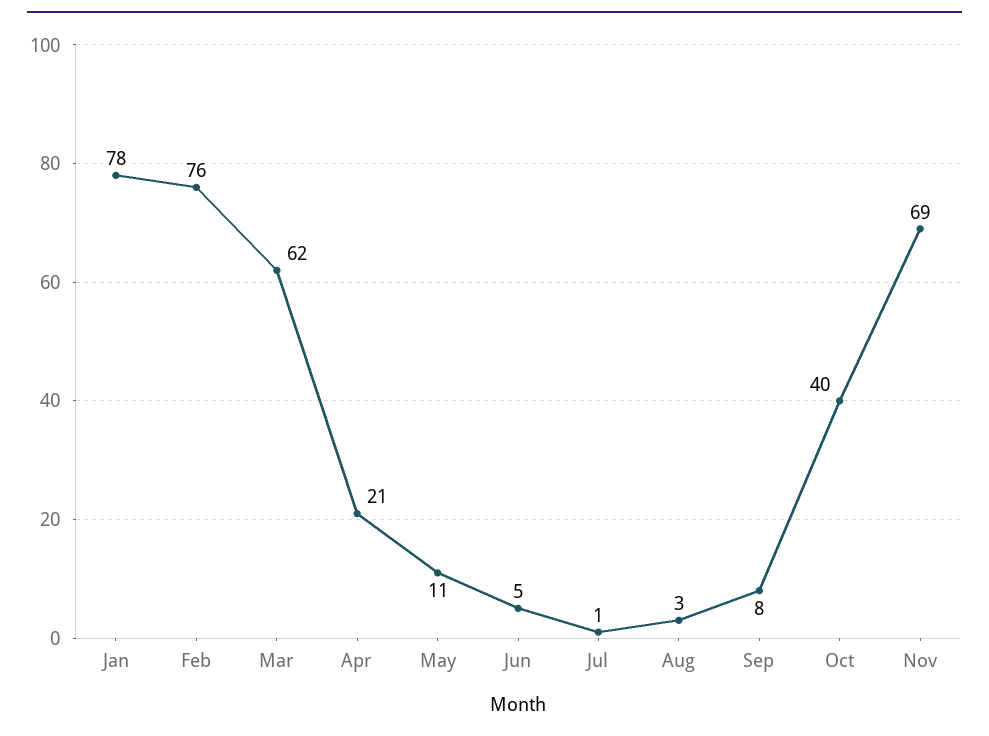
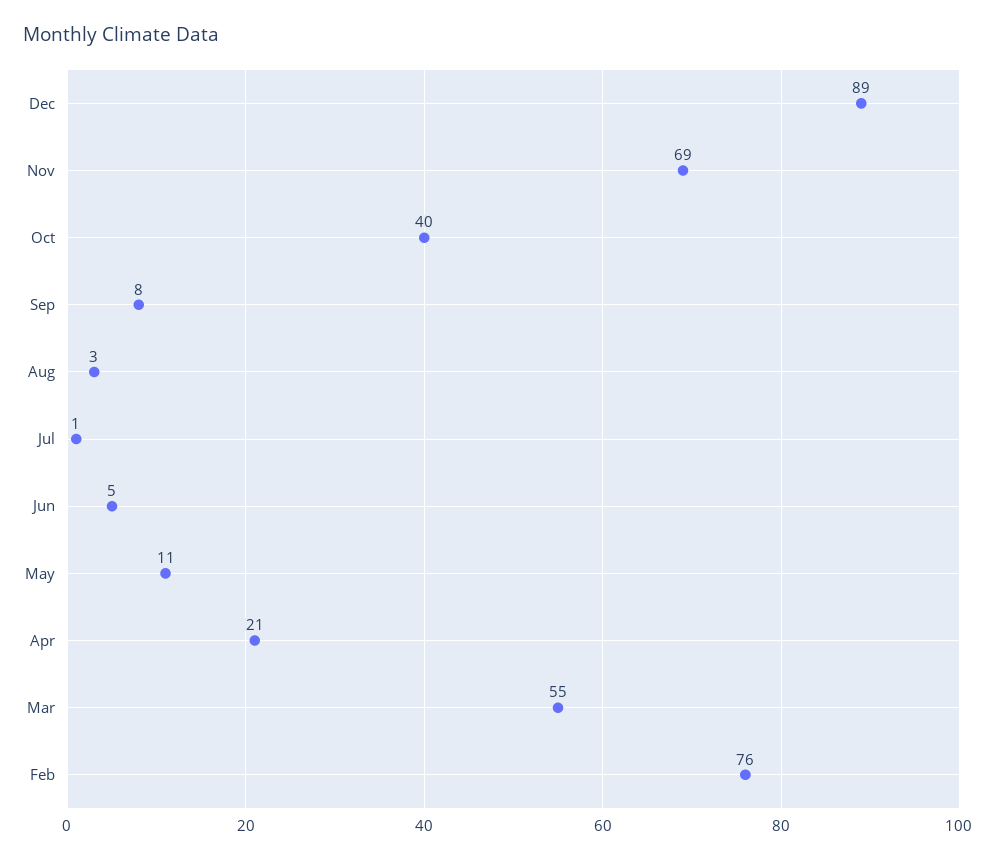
Jan: 78 -> none
Mar: 62 -> 55
Dec: none -> 89

